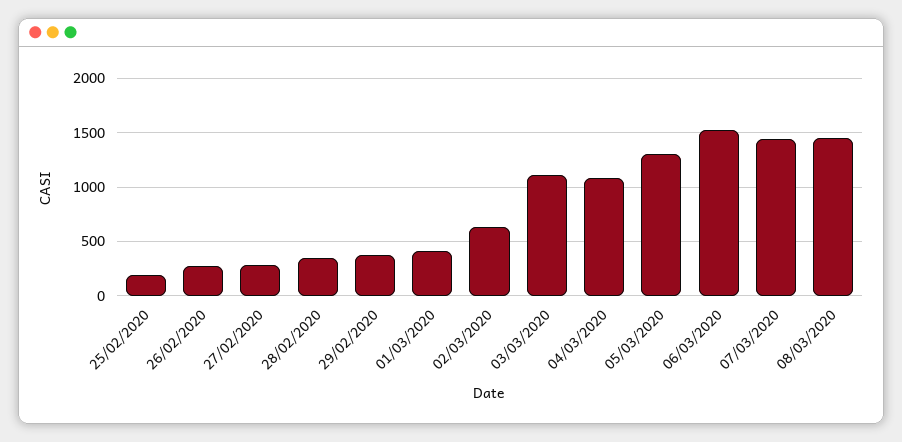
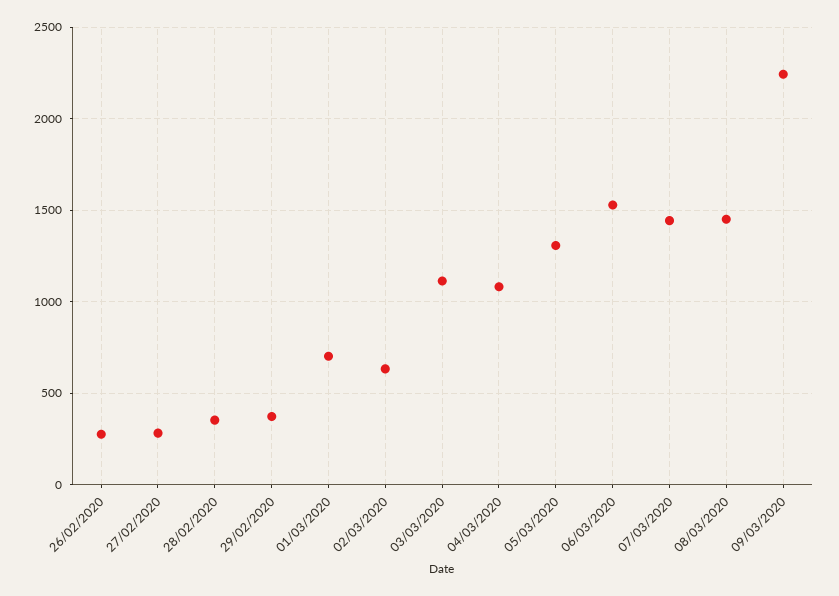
25/02/2020: 200 -> none
01/03/2020: 400 -> 700
09/03/2020: none -> 2250

